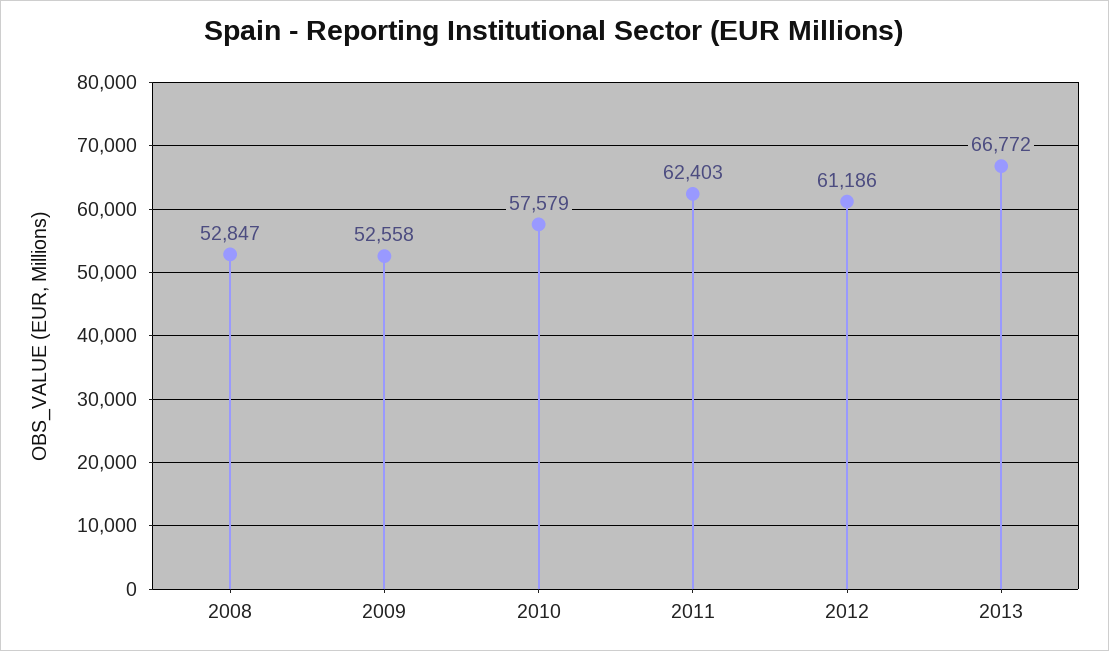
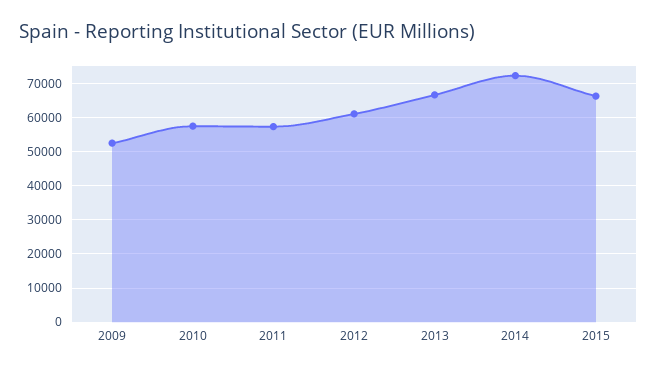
2008: 52847 -> none
2011: 62403 -> 58000
2014: none -> 72000
2015: none -> 66000

